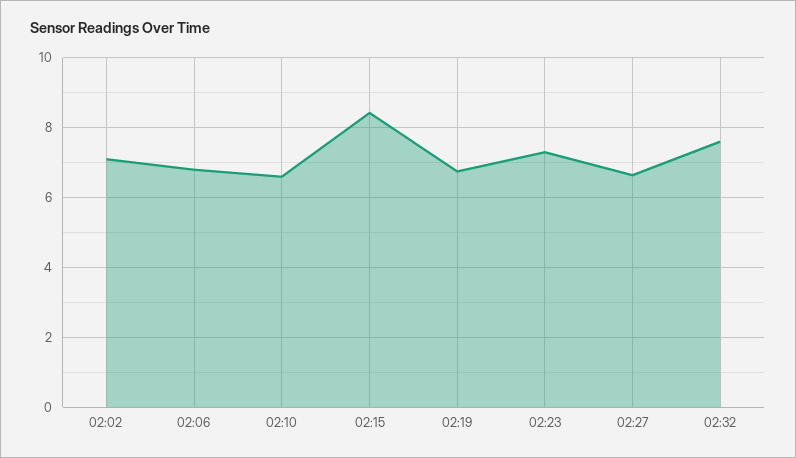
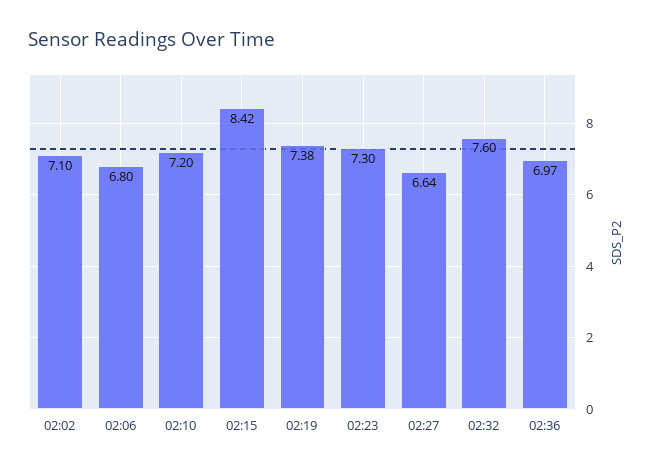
02:10: 6.6 -> 7.2
02:19: 6.8 -> 7.38
02:36: none -> 6.97

